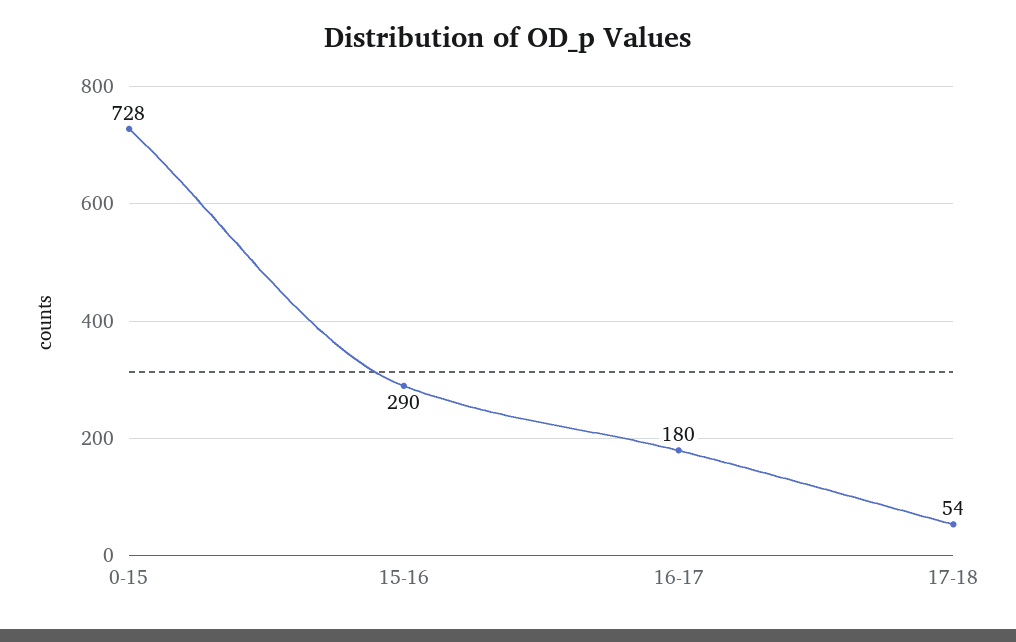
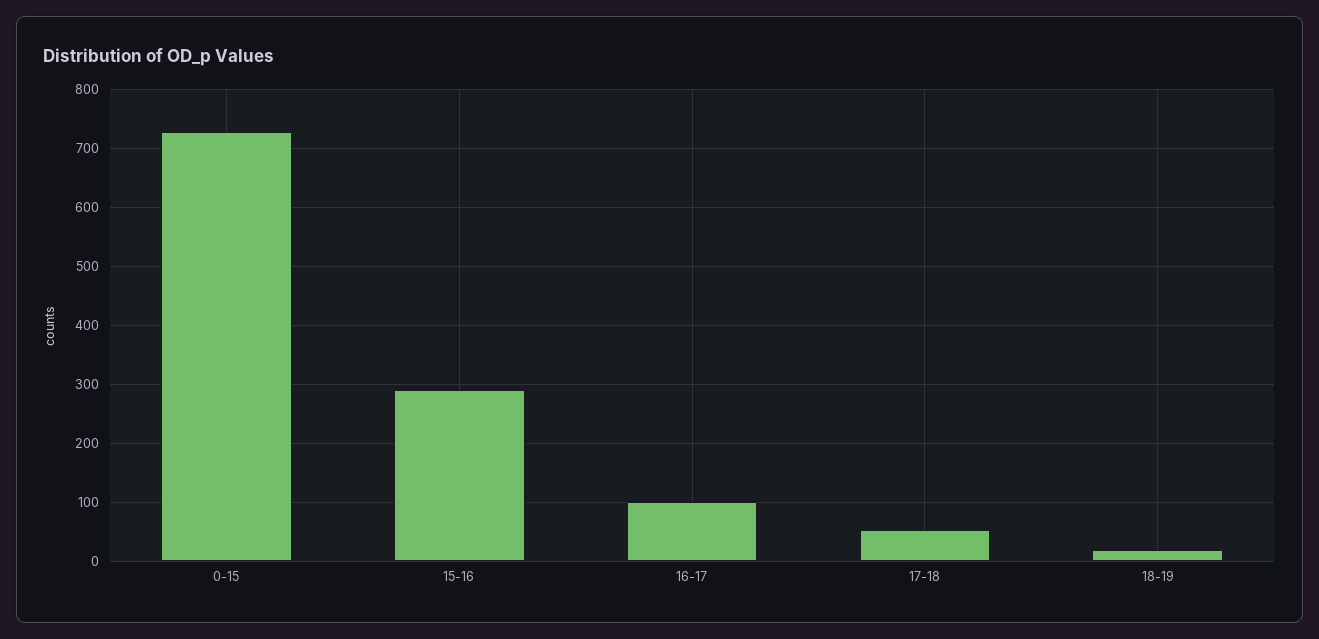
16-17: 180 -> 100
18-19: none -> 20

